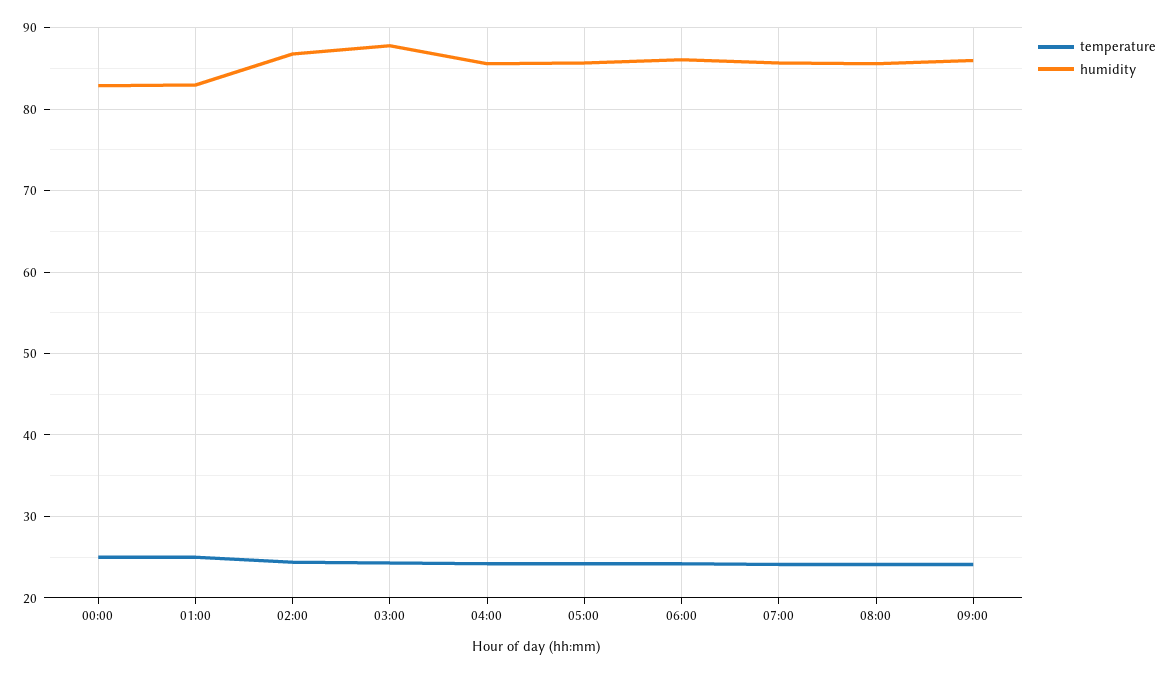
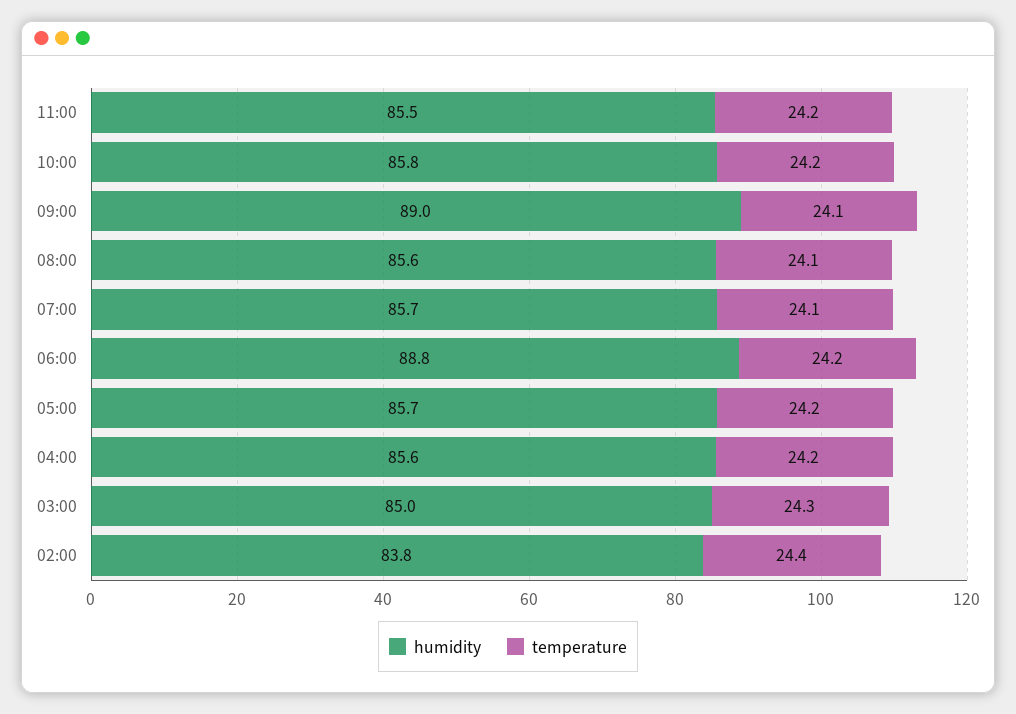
temperature, 00:00: 25 -> none
humidity, 00:00: 83 -> none
temperature, 01:00: 25 -> none
humidity, 01:00: 83 -> none
humidity, 02:00: 87 -> 83.8
humidity, 03:00: 88 -> 85
humidity, 06:00: 86 -> 88.8
humidity, 09:00: 86 -> 89
humidity, 11:00: none -> 85.5
temperature, 11:00: none -> 24.2
humidity, 10:00: none -> 85.8
temperature, 10:00: none -> 24.2

